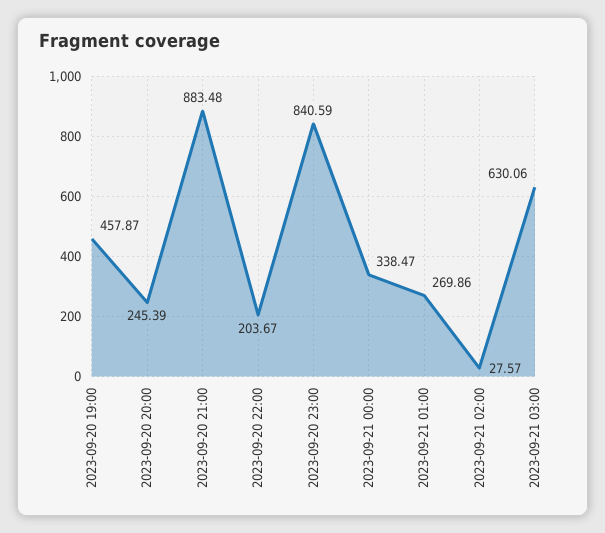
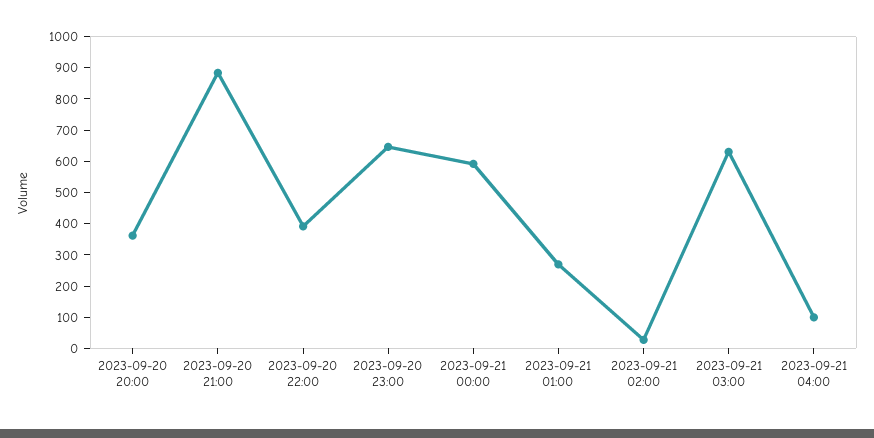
2023-09-20 19:00: 457.87 -> none
2023-09-20 20:00: 245.39 -> 350
2023-09-20 22:00: 203.67 -> 400
2023-09-20 23:00: 840.59 -> 650
2023-09-21 00:00: 338.47 -> 600
2023-09-21 04:00: none -> 100

